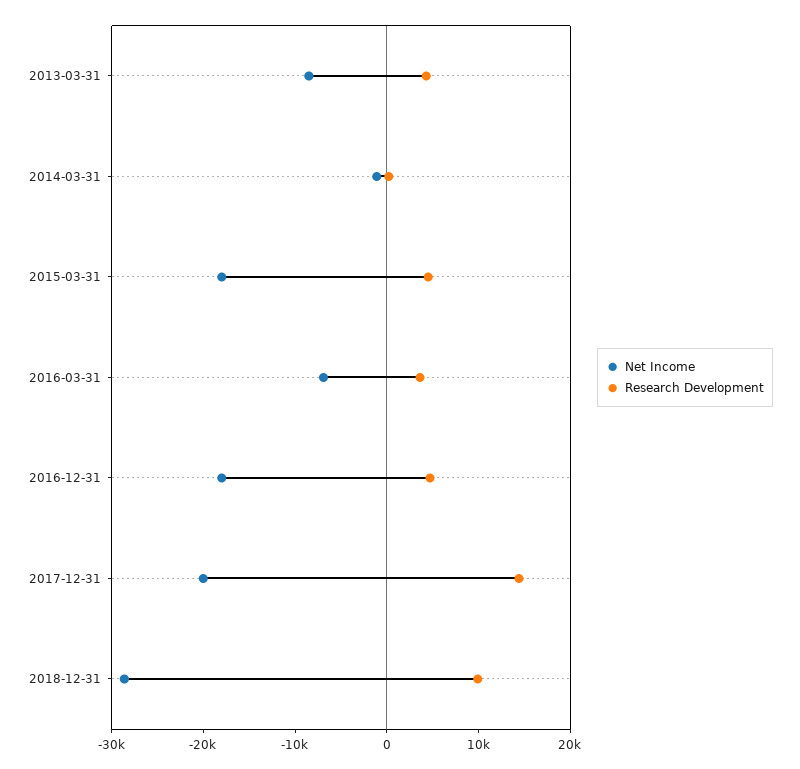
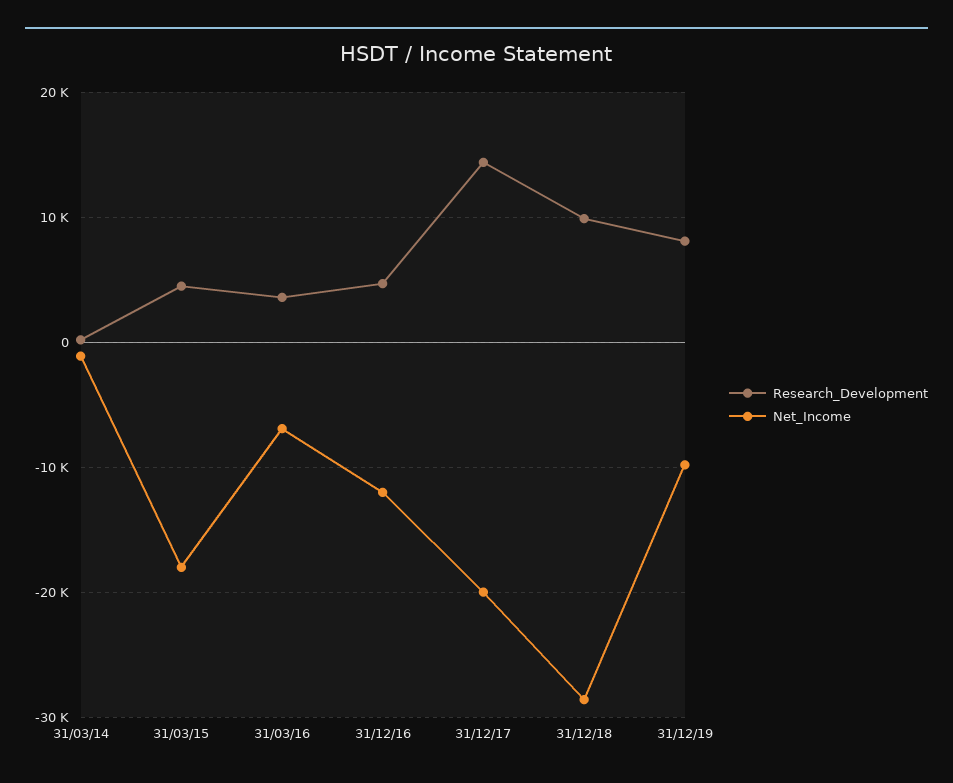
Net Income, 2013-03-31: -8000 -> none
Research Development, 2013-03-31: 4000 -> none
Net Income, 2016-12-31: -18000 -> -12000
Research Development, 31/12/19: none -> 8000
Net Income, 31/12/19: none -> -10000

